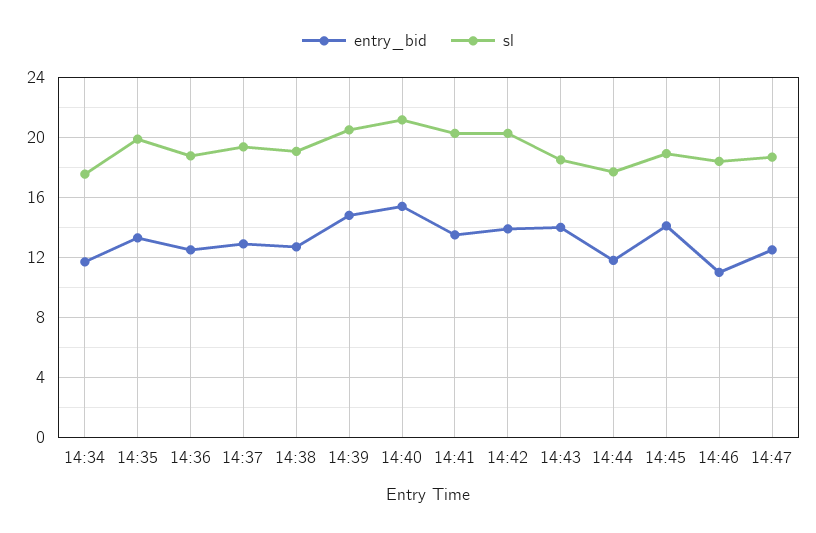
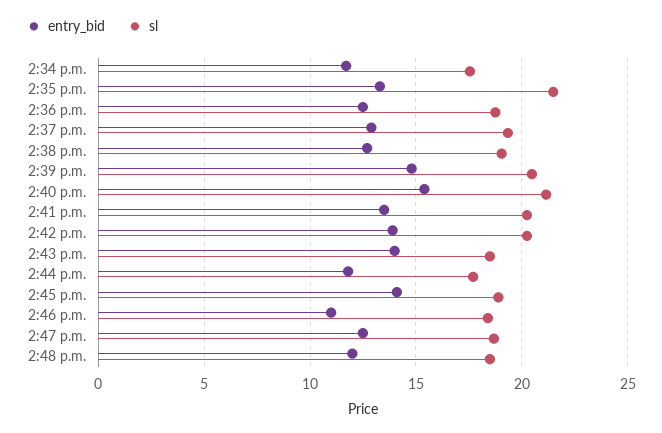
sl, 14:35: 20 -> 21.5
entry_bid, 2:48 p.m.: none -> 12
sl, 2:48 p.m.: none -> 18.5

